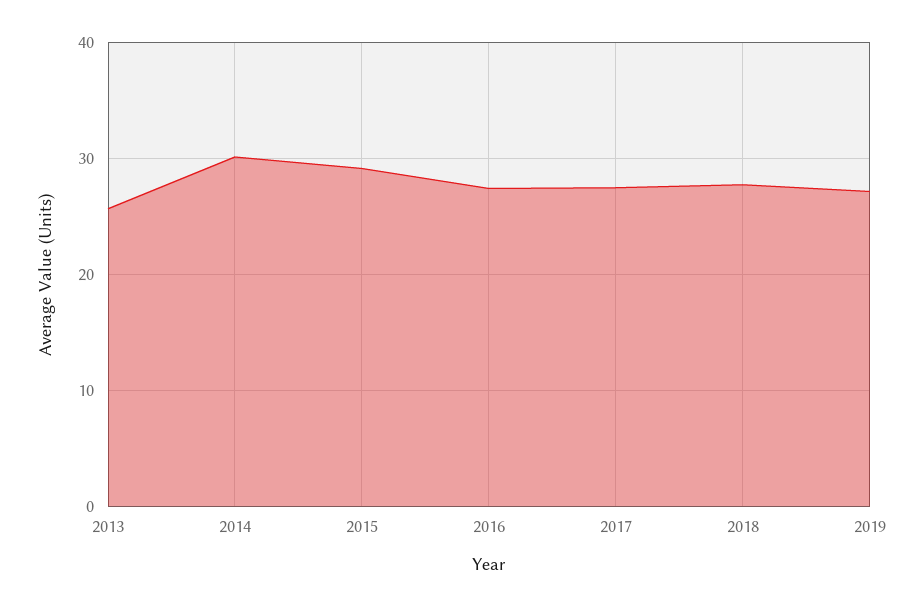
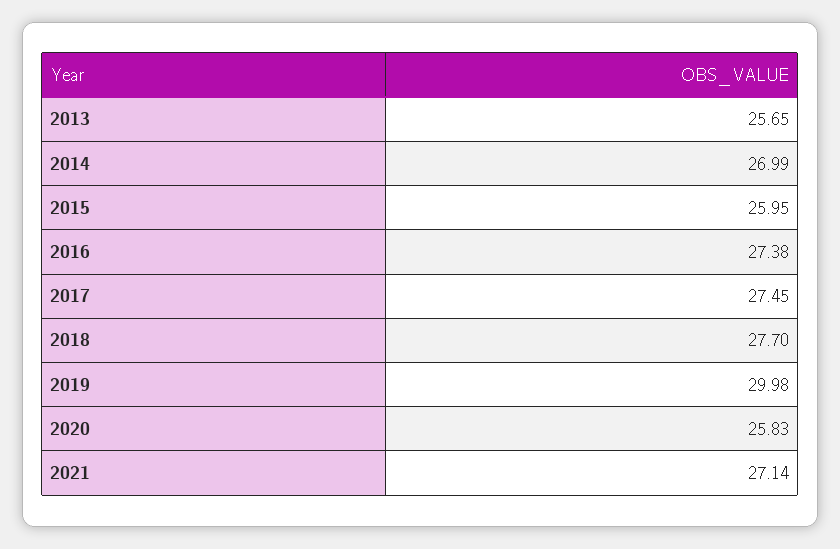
2014: 30 -> 26.99
2015: 29 -> 25.95
2019: 27 -> 29.98
2020: none -> 25.83
2021: none -> 27.14

